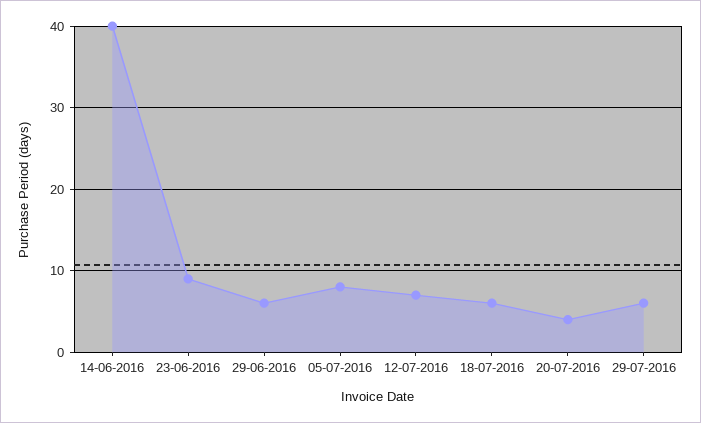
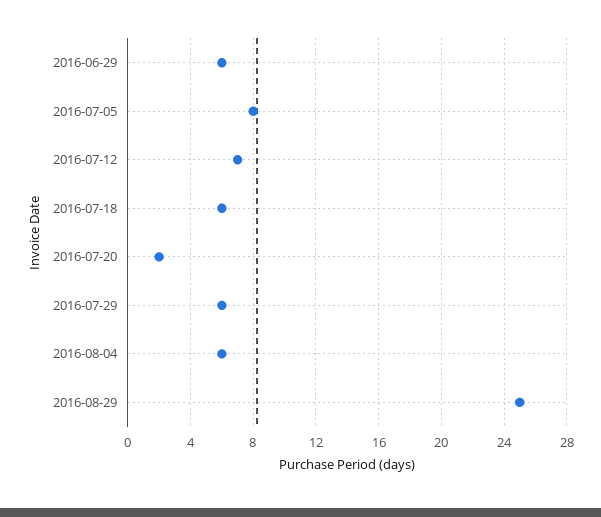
14-06-2016: 40 -> none
23-06-2016: 9 -> none
20-07-2016: 4 -> 2
2016-08-04: none -> 6
2016-08-29: none -> 25

